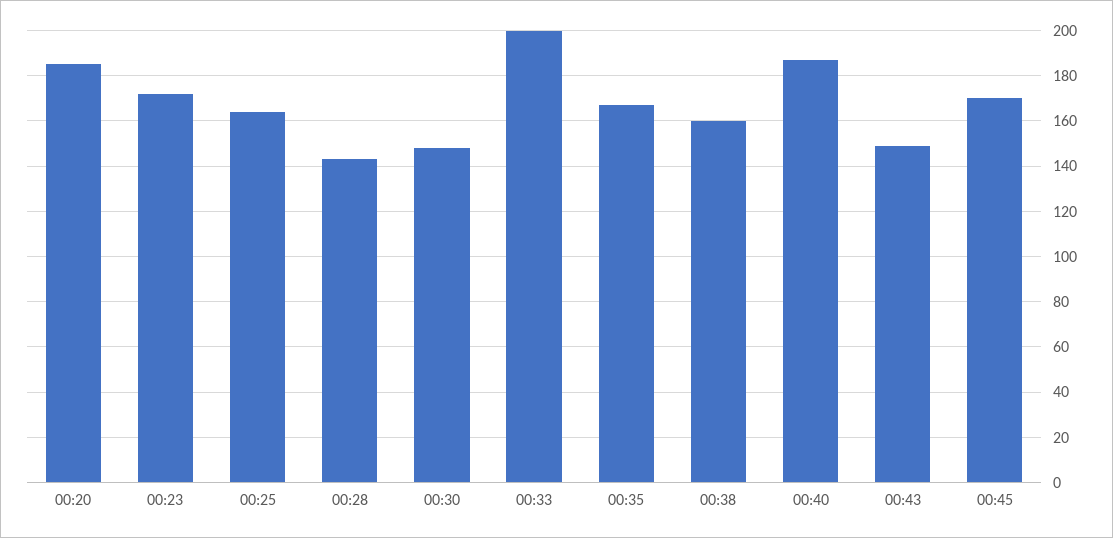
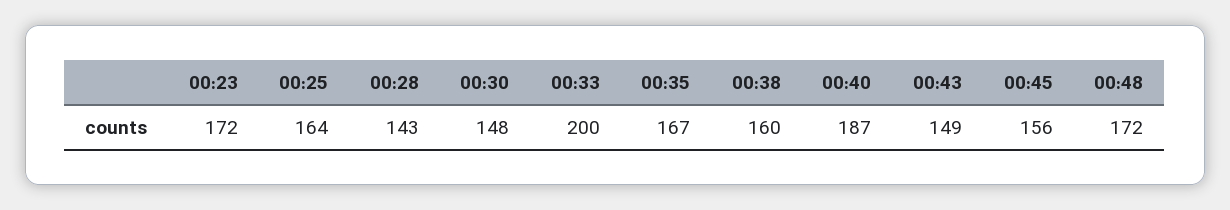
00:20: 185 -> none
00:45: 170 -> 156
00:48: none -> 172

